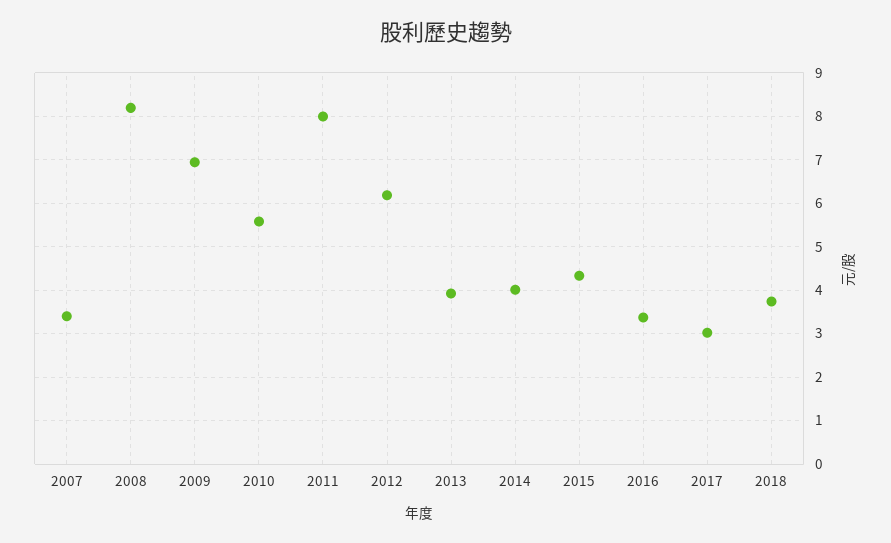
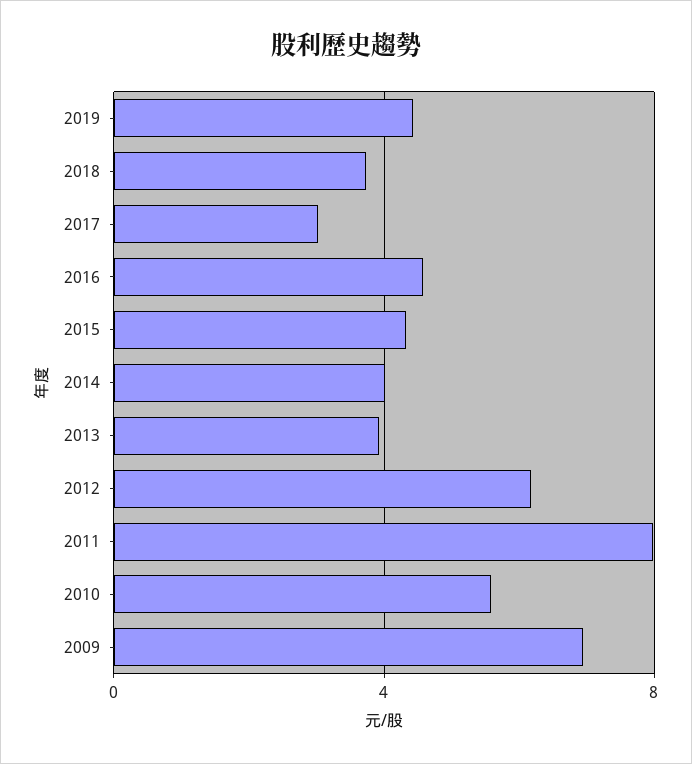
2007: 3.4 -> none
2008: 8.2 -> none
2016: 3.4 -> 4.5
2019: none -> 4.5

